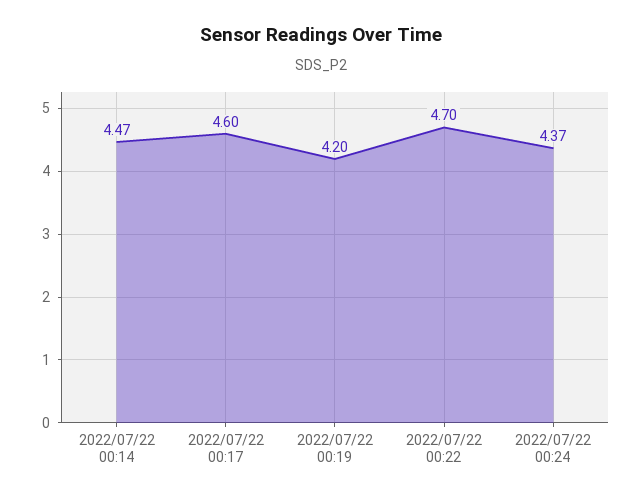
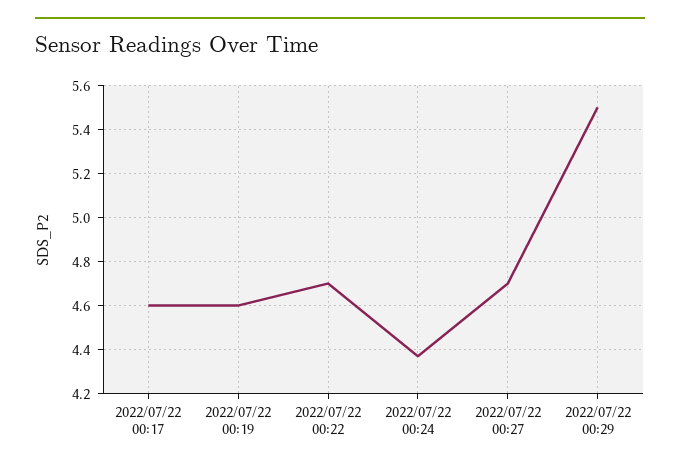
2022/07/22 00:14: 4.47 -> none
2022/07/22 00:19: 4.2 -> 4.6
2022/07/22 00:27: none -> 4.7
2022/07/22 00:29: none -> 5.5

